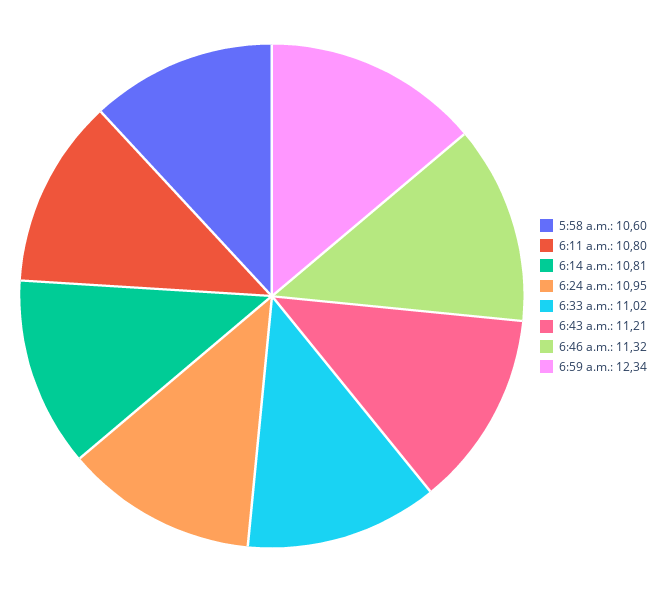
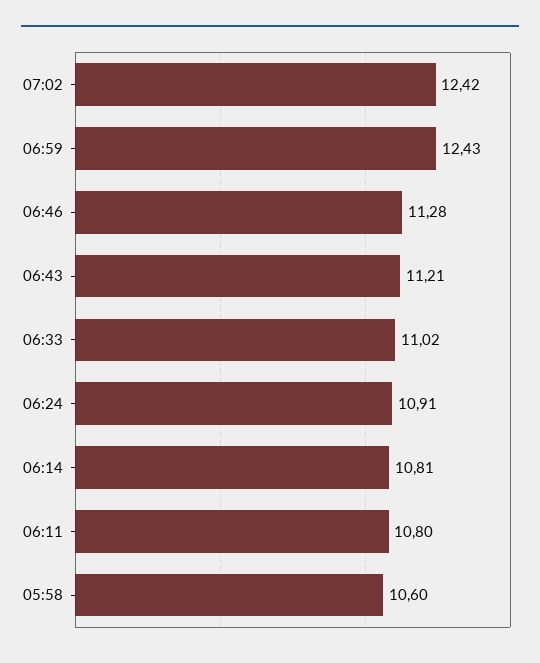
6:24 a.m.: 10.95 -> 10.91
6:46 a.m.: 11.32 -> 11.28
6:59 a.m.: 12.34 -> 12.43
07:02: none -> 12.42

